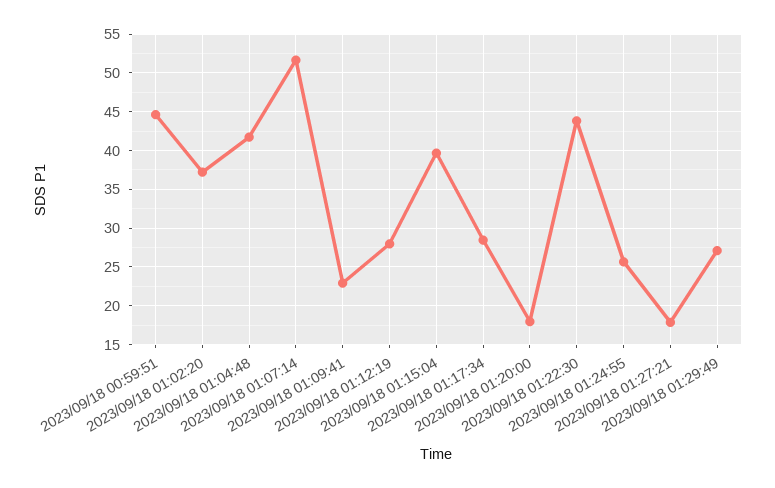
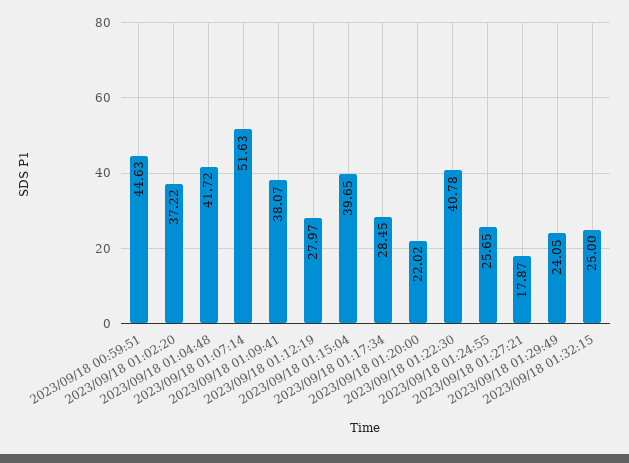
2023/09/18 01:09:41: 23 -> 38.07
2023/09/18 01:20:00: 18 -> 22.02
2023/09/18 01:22:30: 44 -> 40.78
2023/09/18 01:29:49: 27 -> 24.05
2023/09/18 01:32:15: none -> 25

